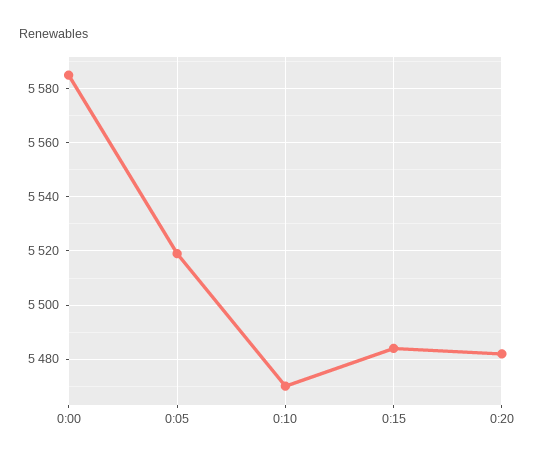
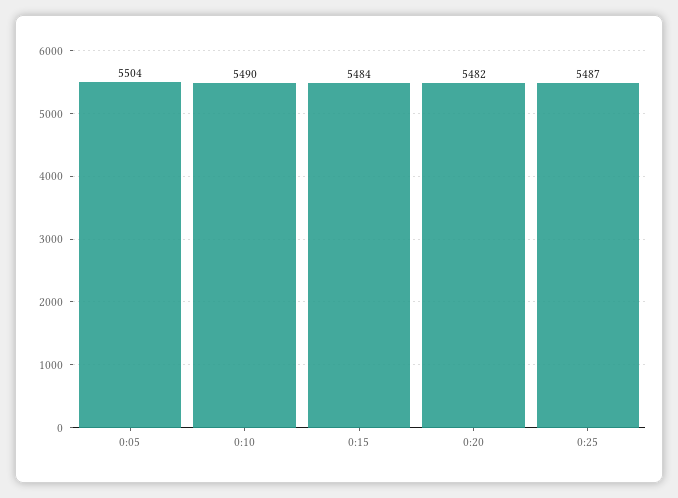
0:00: 5585 -> none
0:05: 5520 -> 5504
0:10: 5470 -> 5490
0:25: none -> 5487

